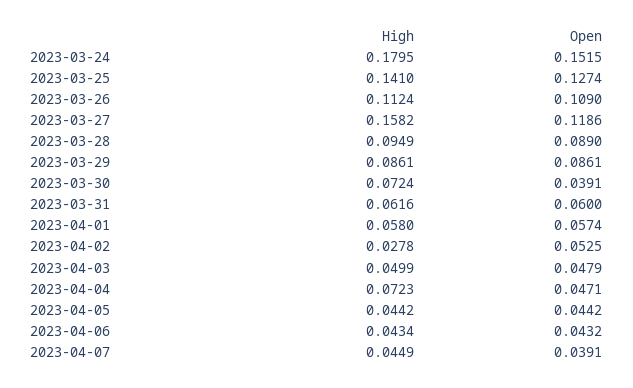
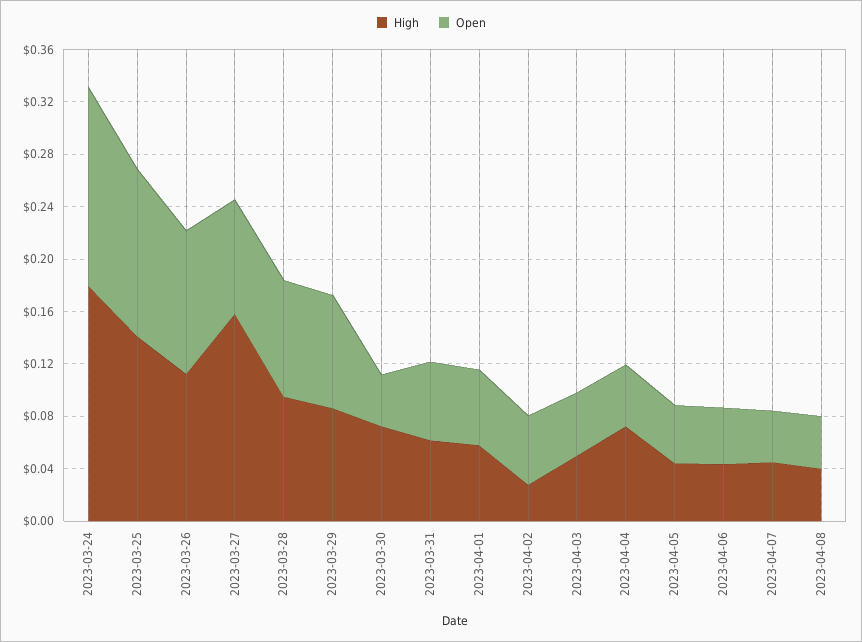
Open, 2023-03-27: 0.1186 -> 0.09
High, 2023-04-08: none -> 0.04
Open, 2023-04-08: none -> 0.04

